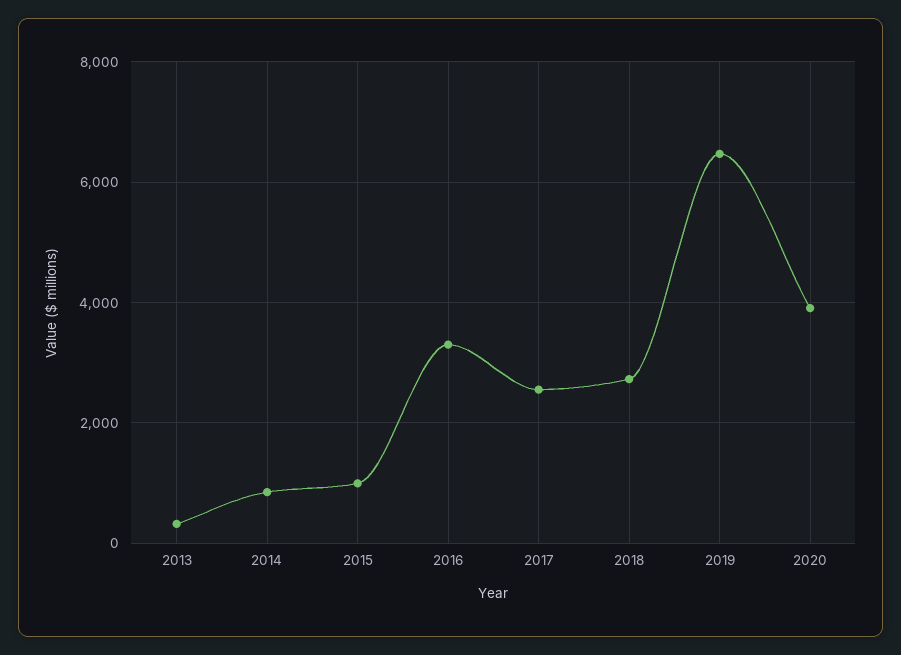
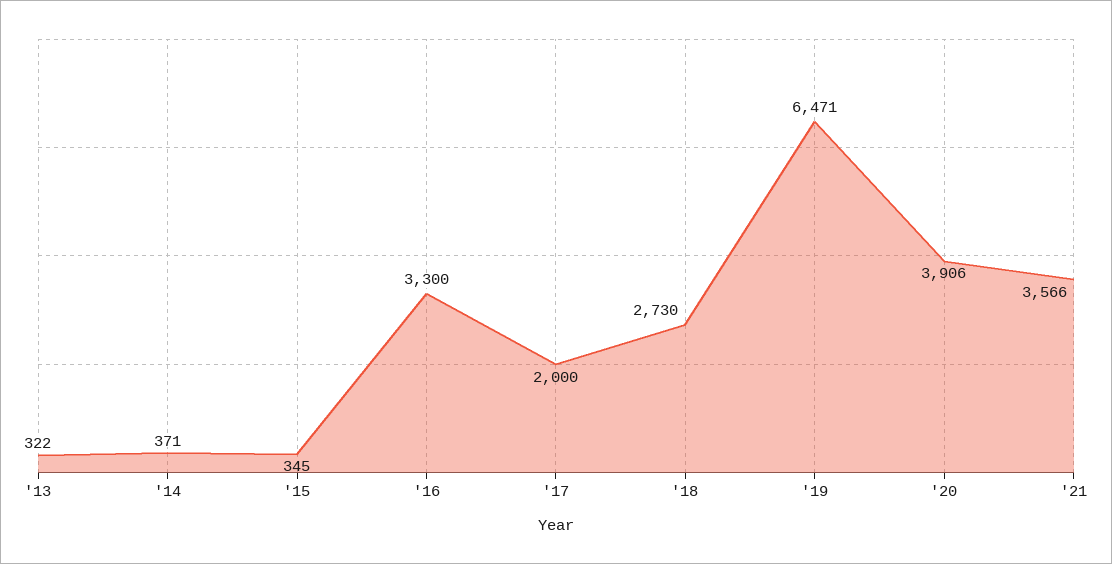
2014: 800 -> 371
2015: 1000 -> 345
2017: 2600 -> 2000
'21: none -> 3566

